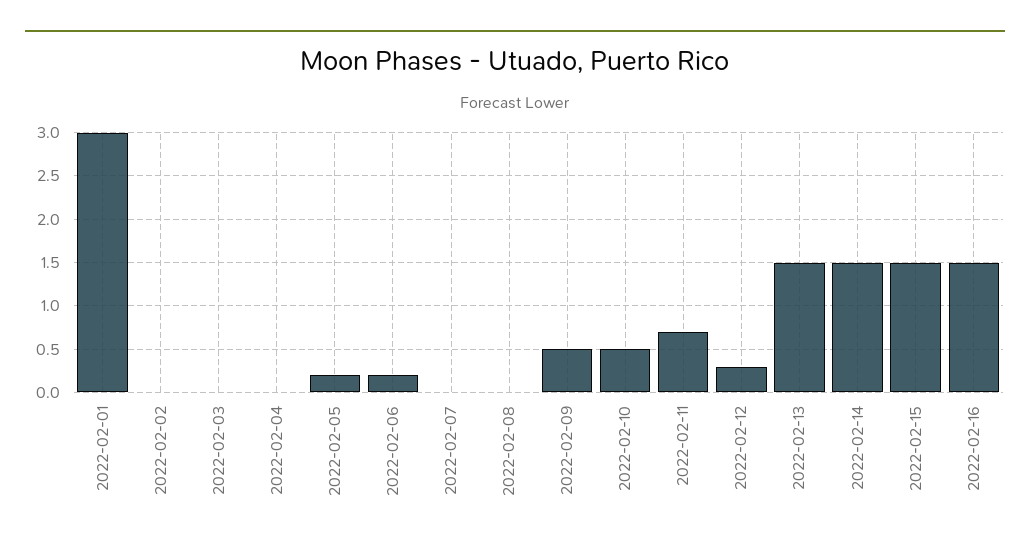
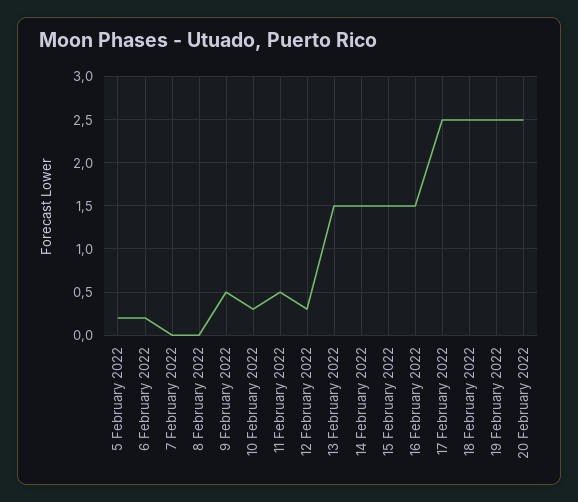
2022-02-01: 3 -> none
2022-02-02: 0 -> none
2022-02-03: 0 -> none
2022-02-04: 0 -> none
2022-02-10: 0.5 -> 0.3
2022-02-11: 0.7 -> 0.5
17 February 2022: none -> 2.5
18 February 2022: none -> 2.5
19 February 2022: none -> 2.5
20 February 2022: none -> 2.5

